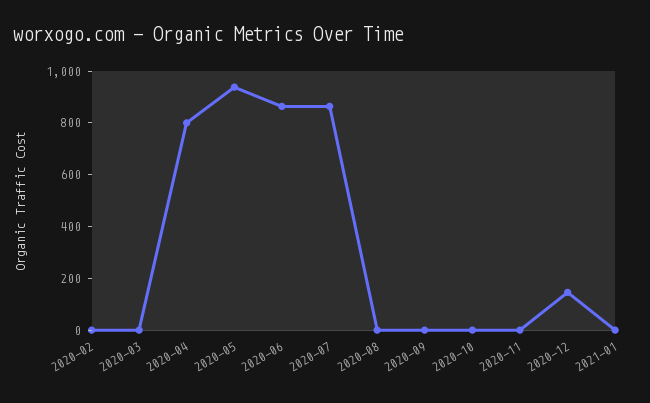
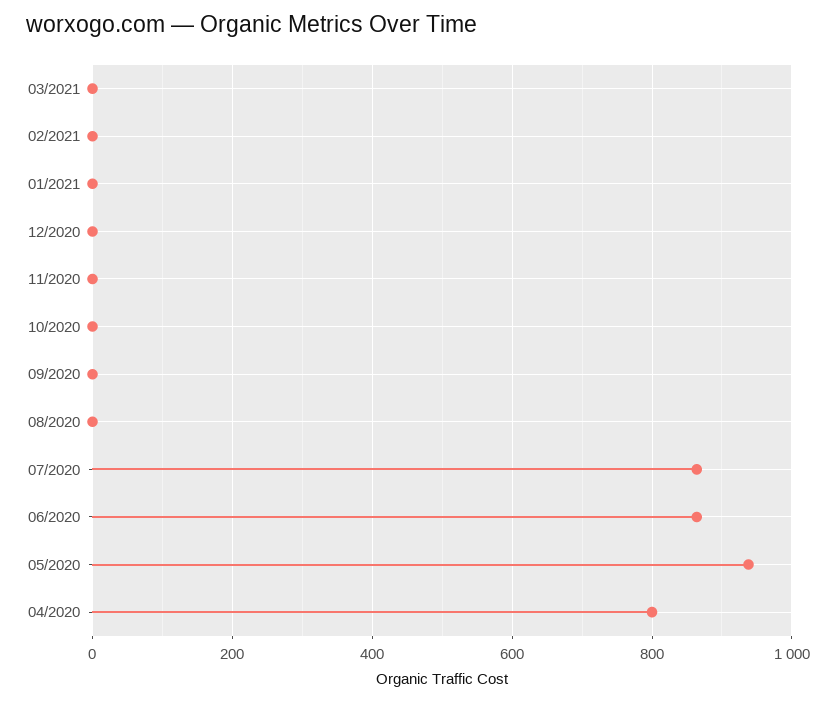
2020-02: 0 -> none
2020-03: 0 -> none
2020-12: 150 -> 0
03/2021: none -> 0
02/2021: none -> 0

